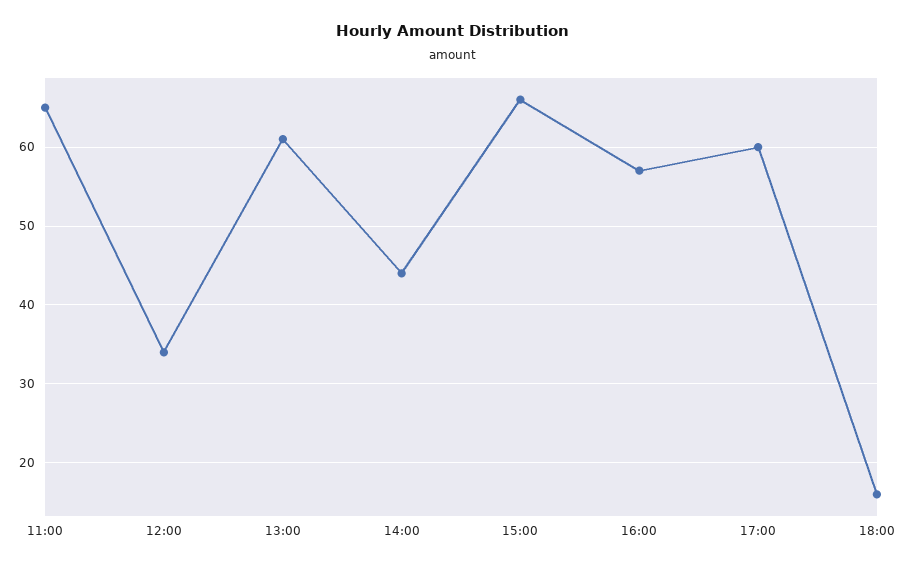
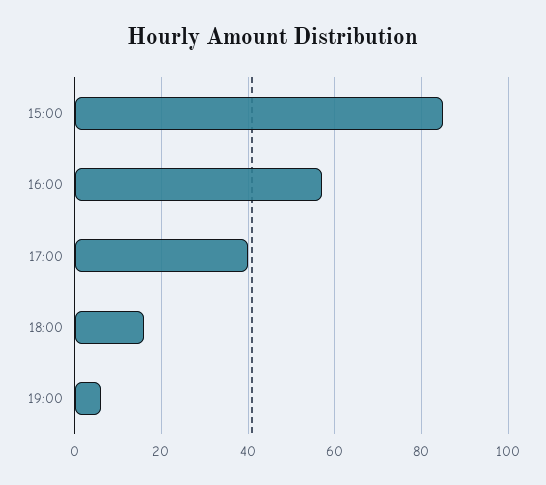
11:00: 65 -> none
12:00: 34 -> none
13:00: 61 -> none
14:00: 44 -> none
15:00: 66 -> 85
17:00: 60 -> 40
19:00: none -> 5

